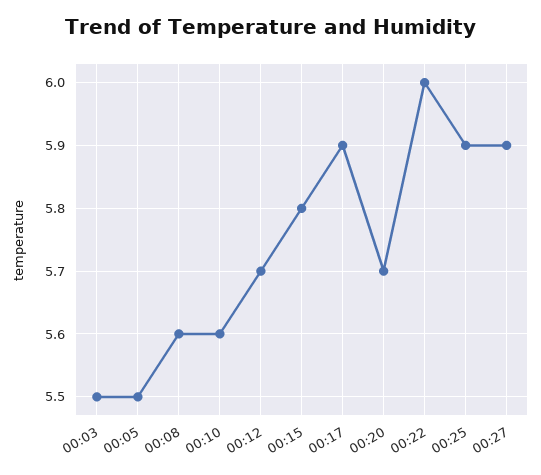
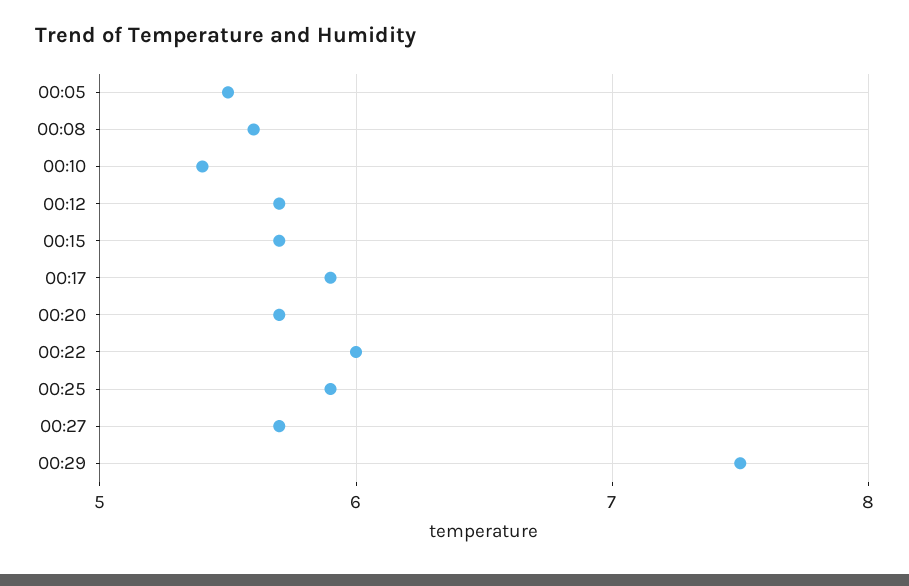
00:03: 5.5 -> none
00:10: 5.6 -> 5.4
00:15: 5.8 -> 5.7
00:27: 5.9 -> 5.7
00:29: none -> 7.5

